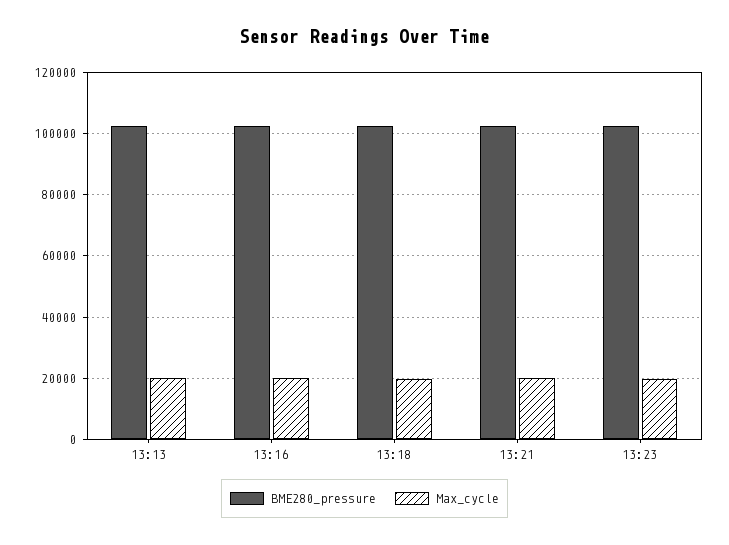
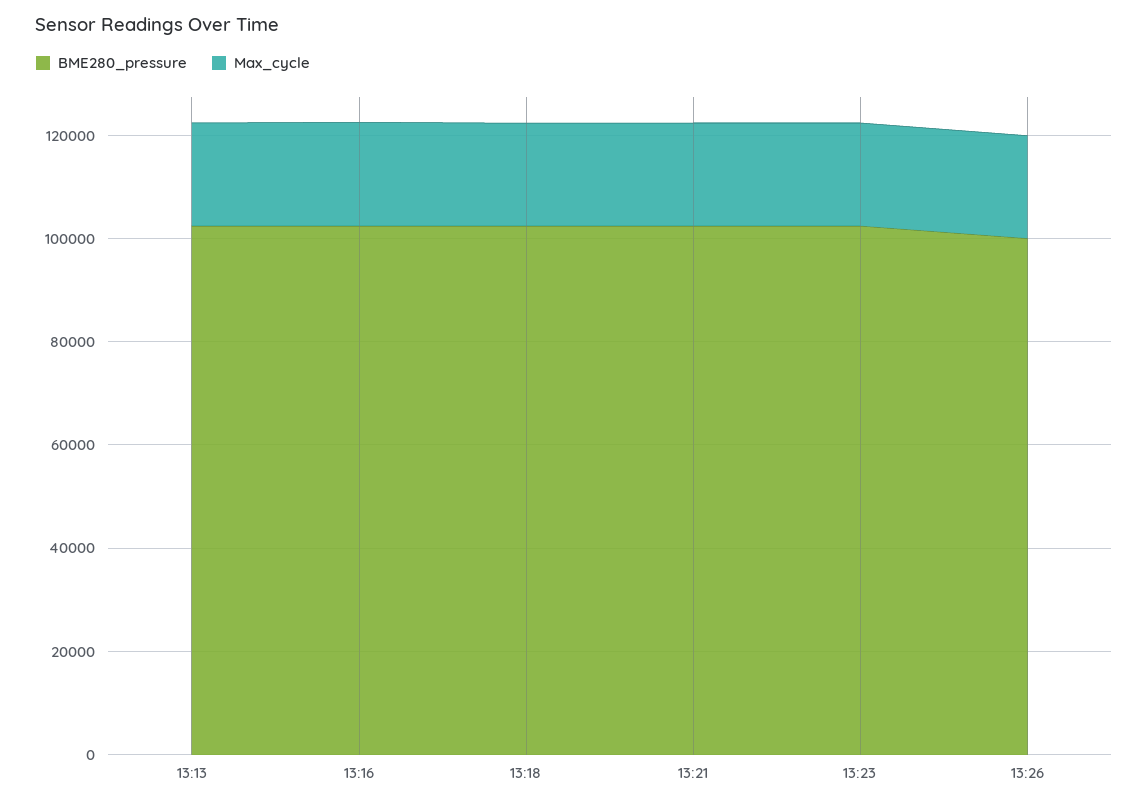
BME280_pressure, 13:26: none -> 100000
Max_cycle, 13:26: none -> 20000

